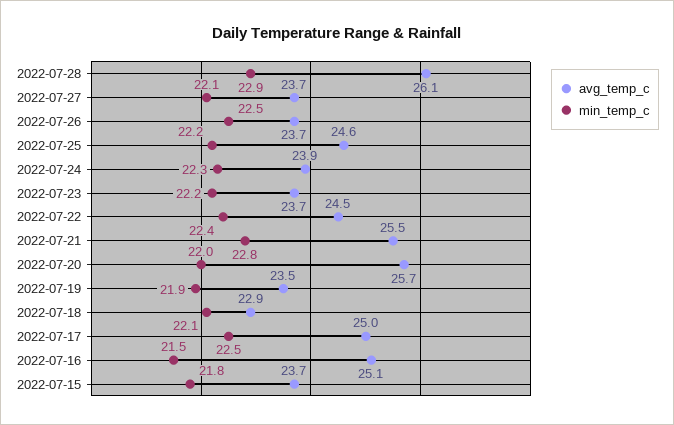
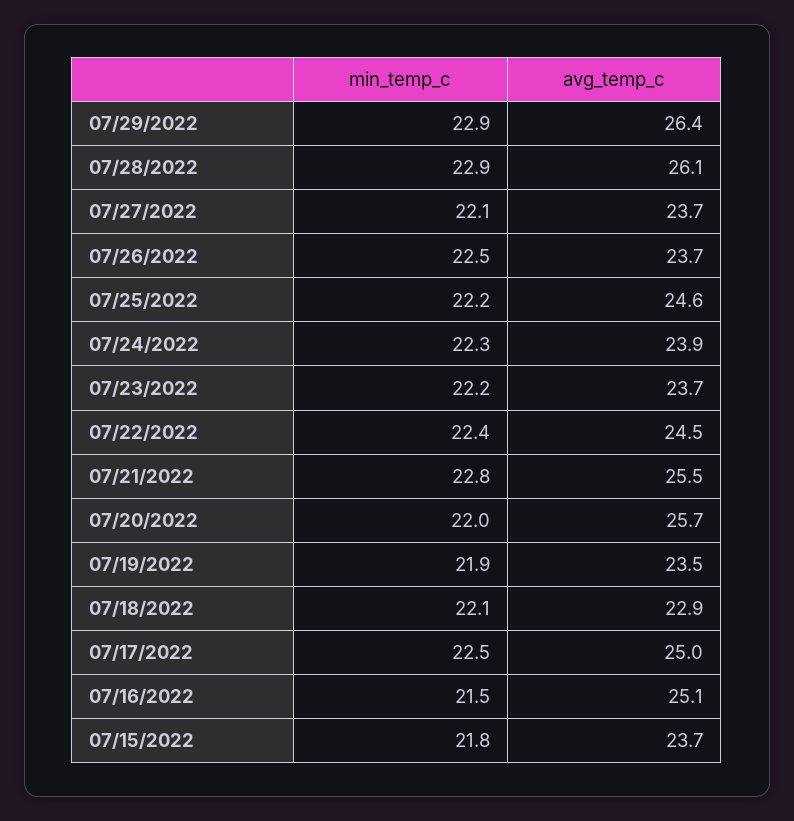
min_temp_c, 07/29/2022: none -> 22.9
avg_temp_c, 07/29/2022: none -> 26.4

